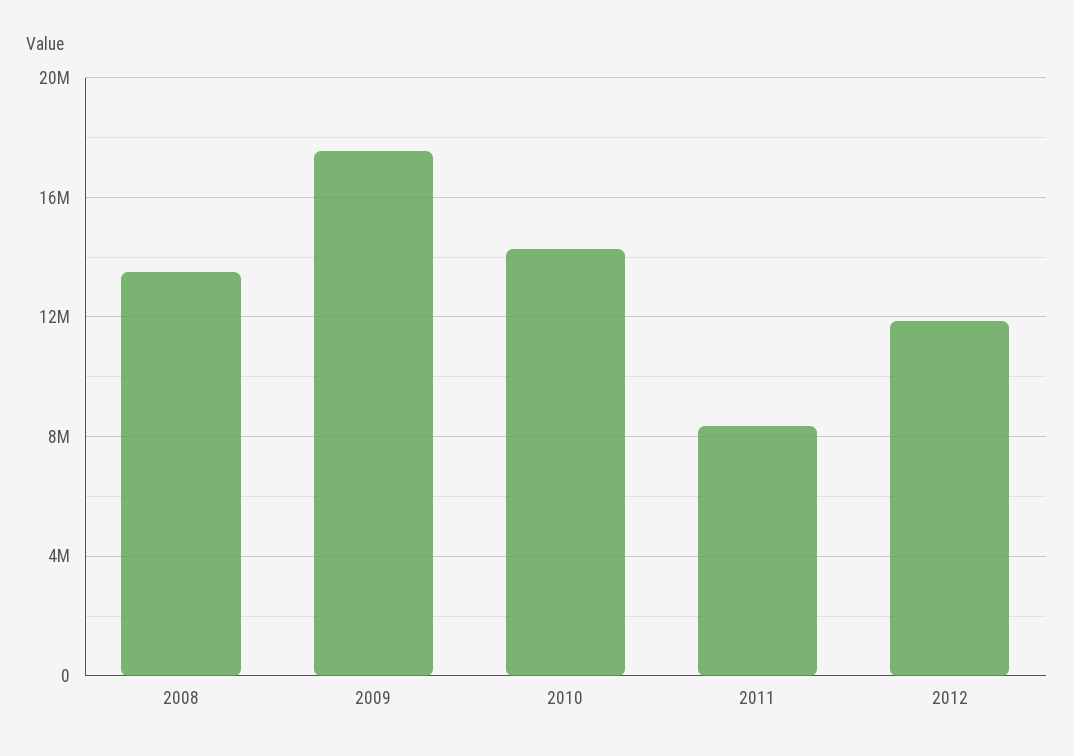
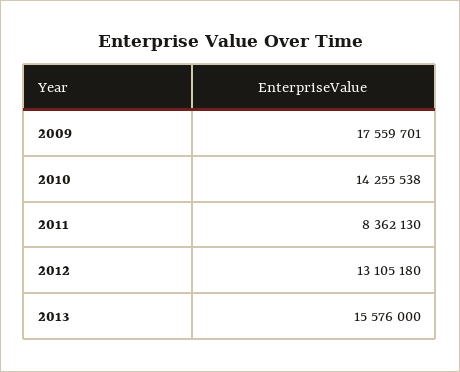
2008: 13500000 -> none
2012: 12000000 -> 13105180
2013: none -> 15576000

